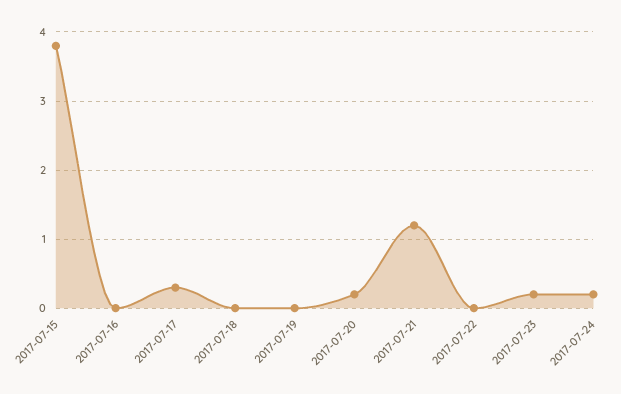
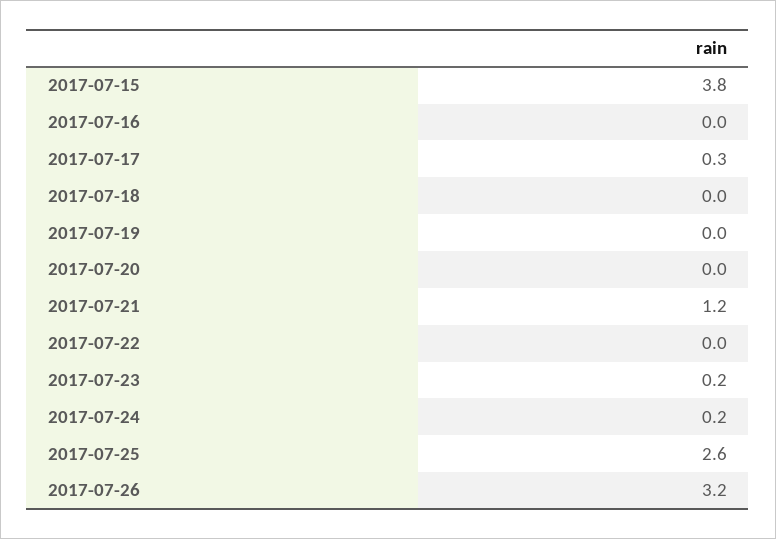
2017-07-20: 0.2 -> 0
2017-07-25: none -> 2.6
2017-07-26: none -> 3.2

